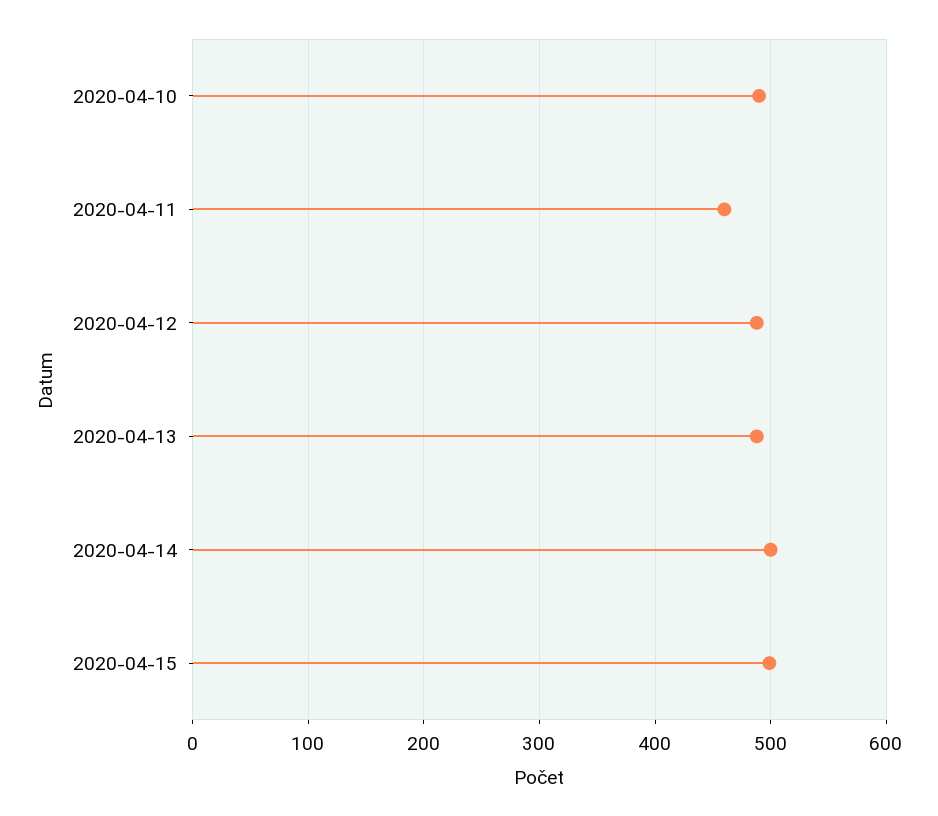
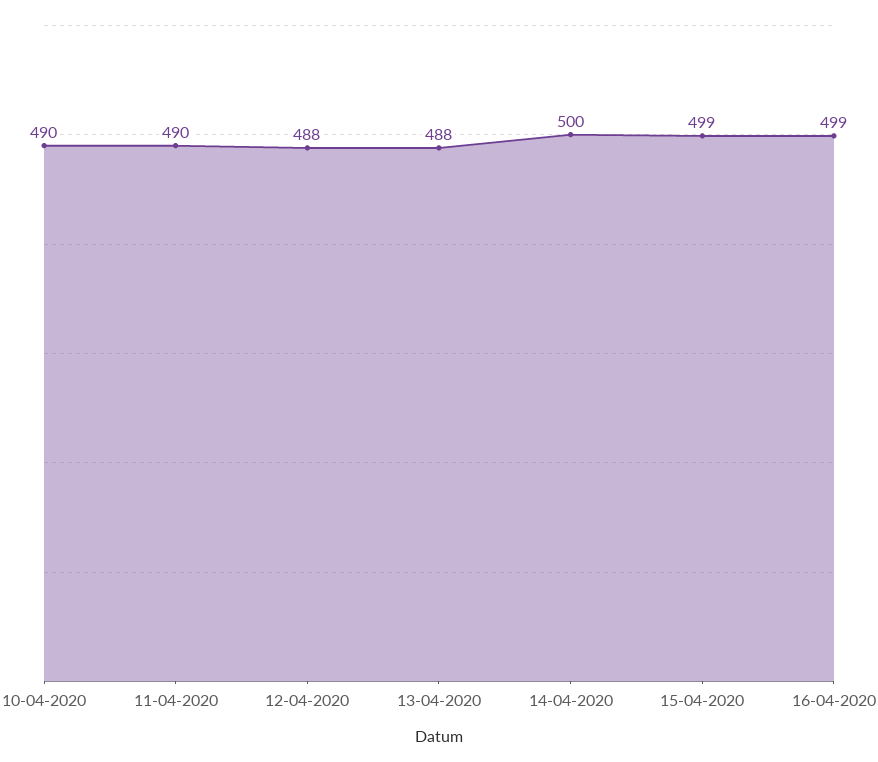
2020-04-11: 460 -> 490
16-04-2020: none -> 499

